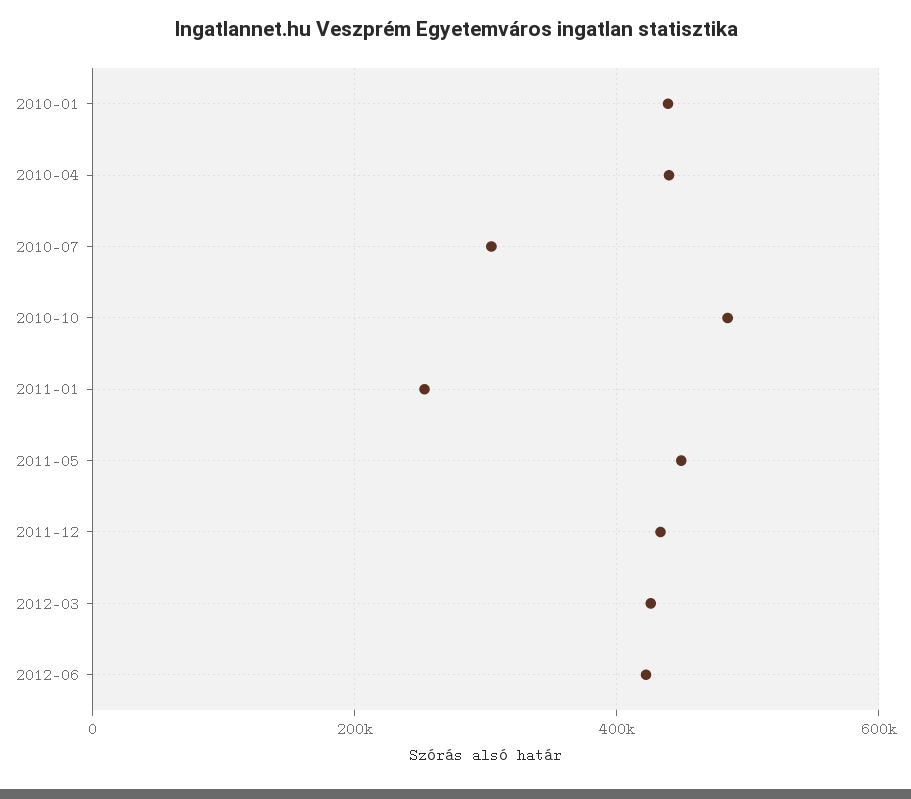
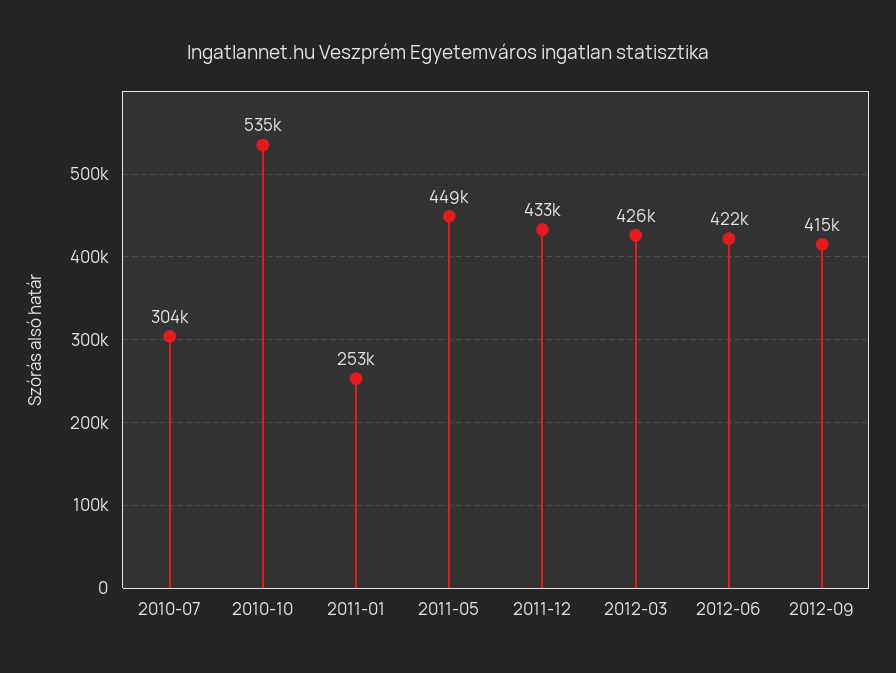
2010-01: 440000 -> none
2010-04: 440000 -> none
2010-10: 480000 -> 535000
2012-09: none -> 415000

